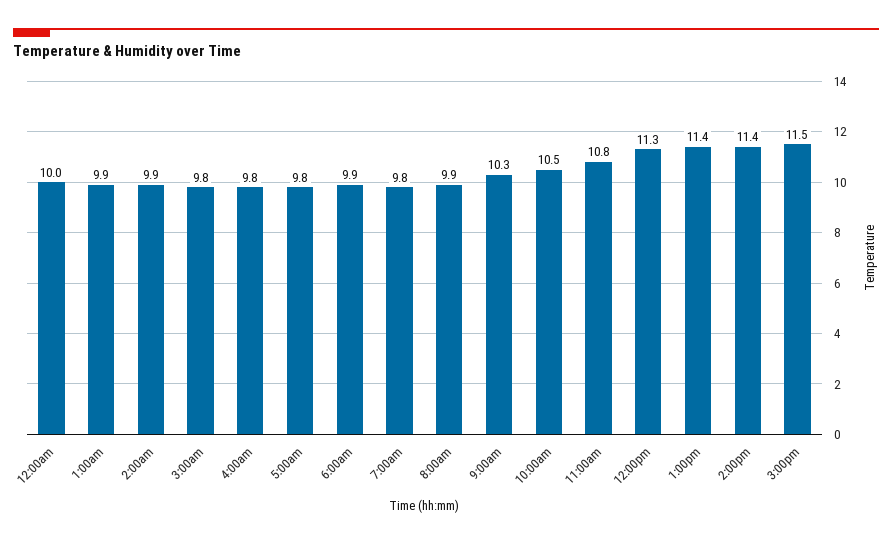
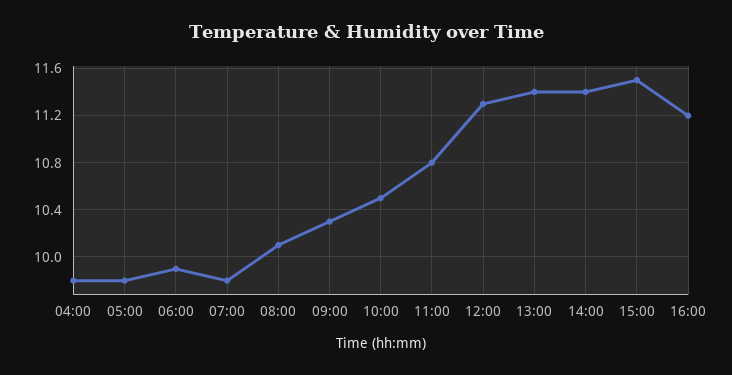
12:00am: 10 -> none
1:00am: 9.9 -> none
2:00am: 9.9 -> none
3:00am: 9.8 -> none
8:00am: 9.9 -> 10.1
16:00: none -> 11.2

